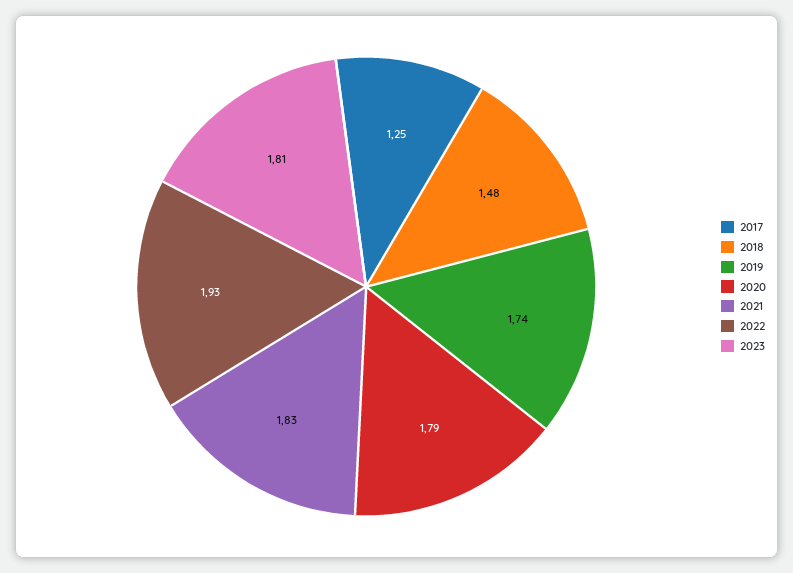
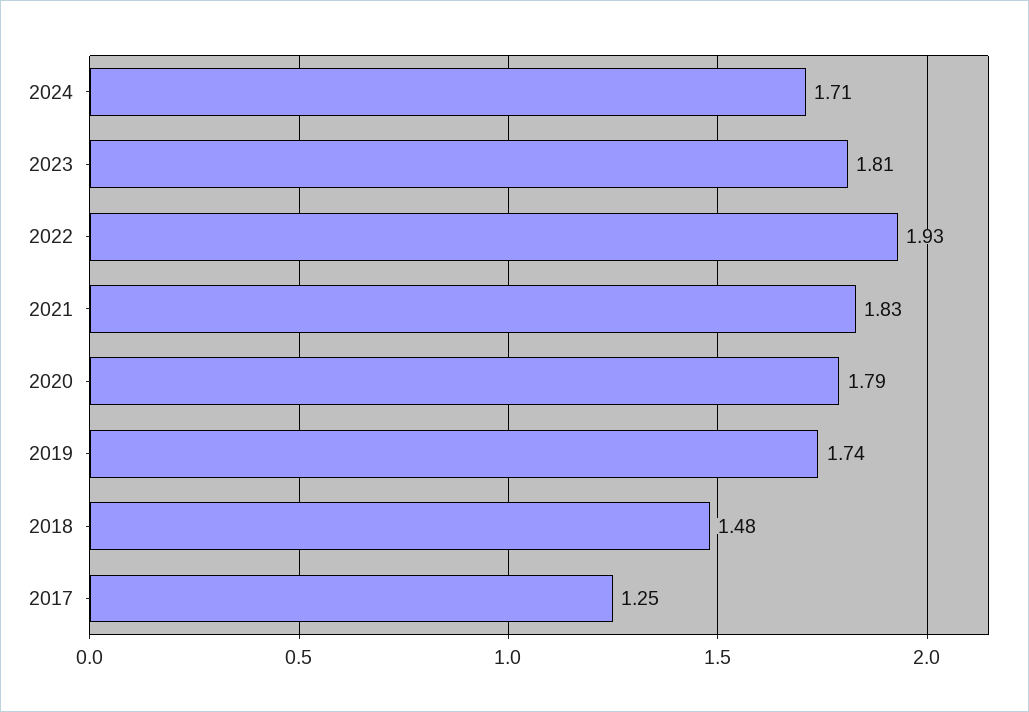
2024: none -> 1.71

